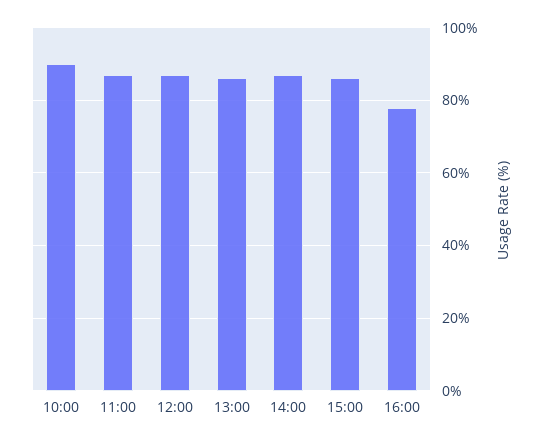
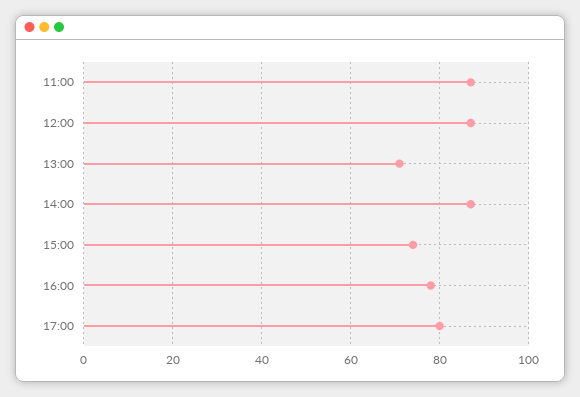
10:00: 90 -> none
13:00: 85 -> 70
15:00: 85 -> 75
17:00: none -> 80

